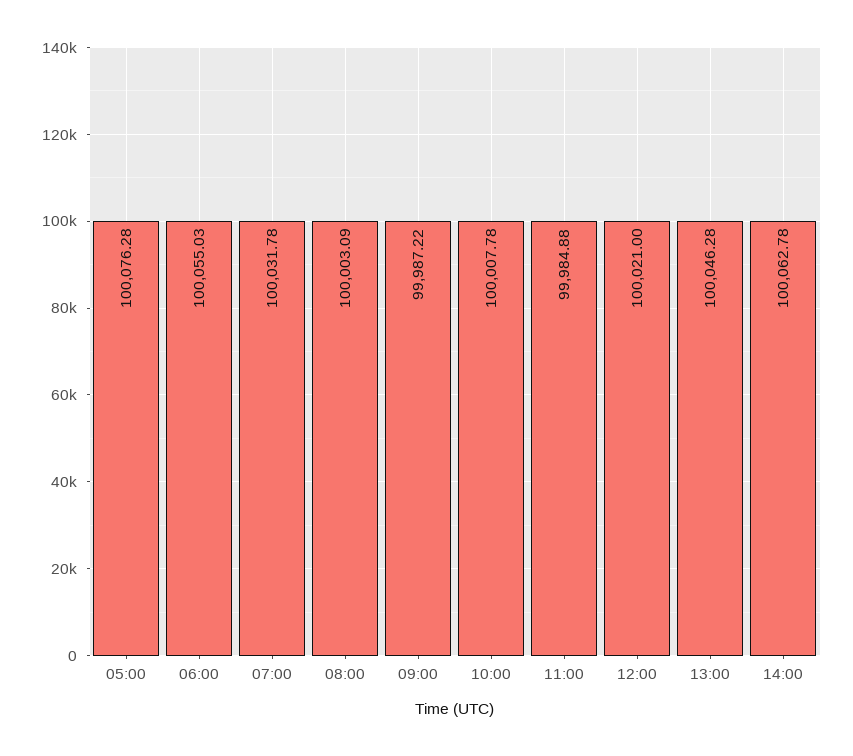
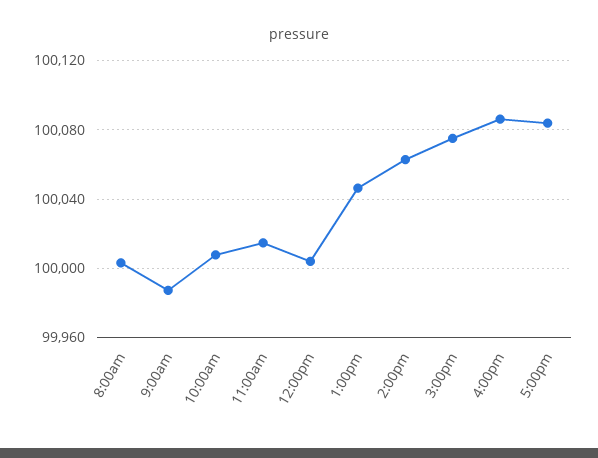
05:00: 100076.28 -> none
06:00: 100055.03 -> none
07:00: 100031.78 -> none
11:00: 99984.88 -> 100015
12:00: 100021 -> 100005
3:00pm: none -> 100075
4:00pm: none -> 100085
5:00pm: none -> 100085

